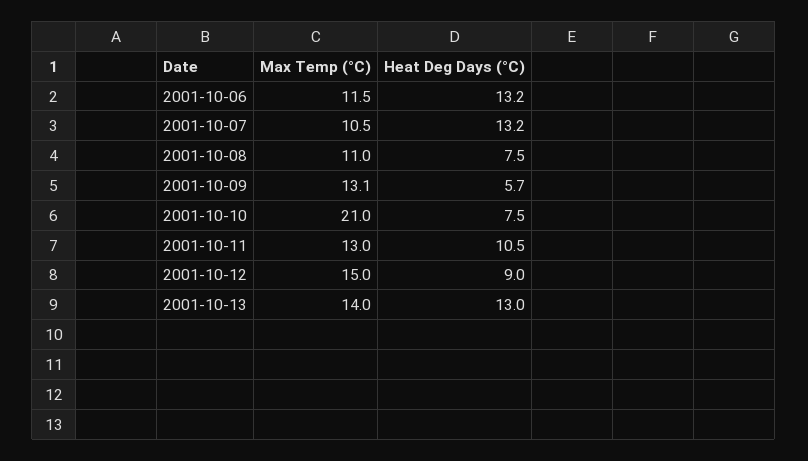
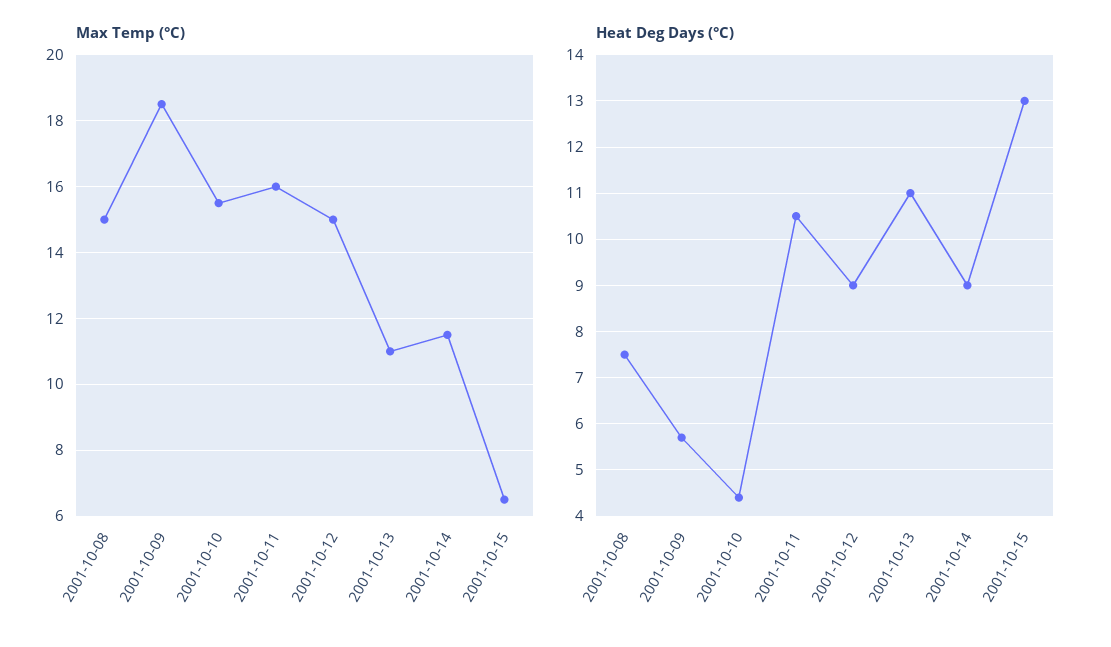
Max Temp (°C), 2001-10-06: 11.5 -> none
Heat Deg Days (°C), 2001-10-06: 13.2 -> none
Max Temp (°C), 2001-10-07: 10.5 -> none
Heat Deg Days (°C), 2001-10-07: 13.2 -> none
Max Temp (°C), 2001-10-08: 11 -> 15
Max Temp (°C), 2001-10-09: 13.1 -> 18.5
Max Temp (°C), 2001-10-10: 21 -> 15.5
Heat Deg Days (°C), 2001-10-10: 7.5 -> 4.5
Max Temp (°C), 2001-10-11: 13 -> 16
Max Temp (°C), 2001-10-13: 14 -> 11
Heat Deg Days (°C), 2001-10-13: 13 -> 11
Max Temp (°C), 2001-10-14: none -> 11.5
Max Temp (°C), 2001-10-15: none -> 6.5
Heat Deg Days (°C), 2001-10-14: none -> 9
Heat Deg Days (°C), 2001-10-15: none -> 13

